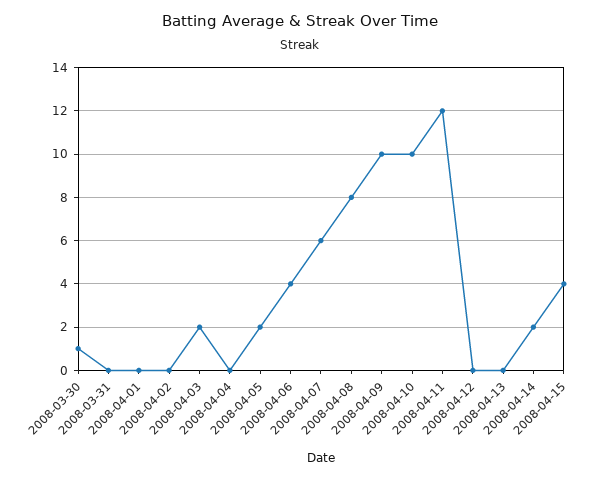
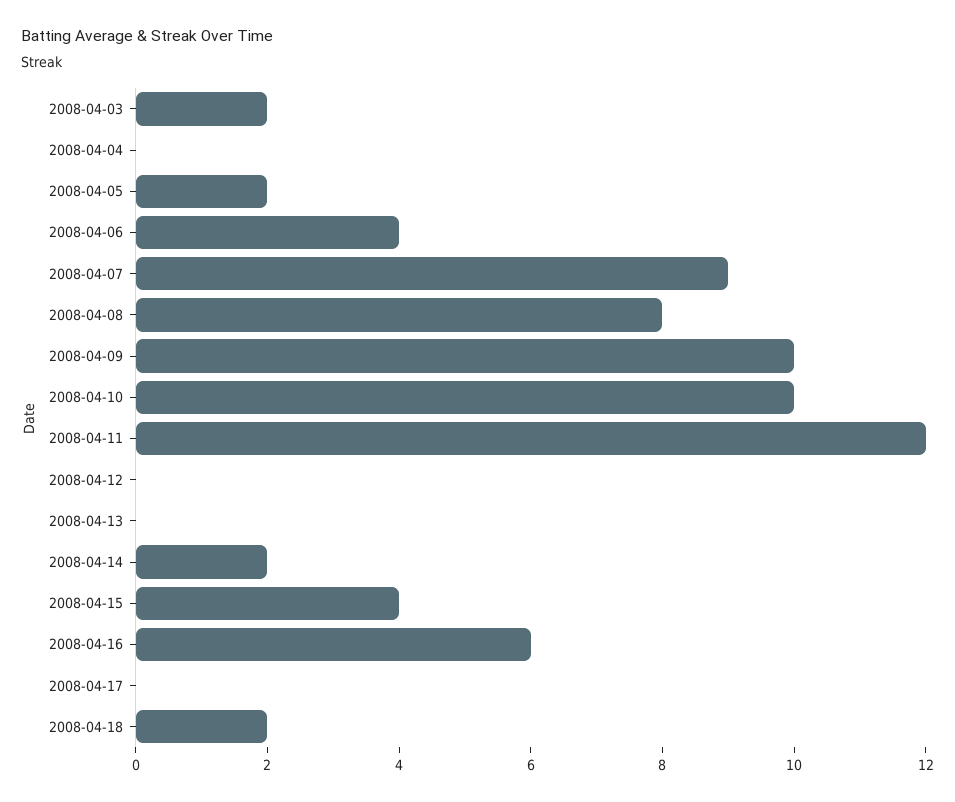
2008-03-30: 1 -> none
2008-03-31: 0 -> none
2008-04-01: 0 -> none
2008-04-02: 0 -> none
2008-04-07: 6 -> 9
2008-04-16: none -> 6
2008-04-17: none -> 0
2008-04-18: none -> 2

